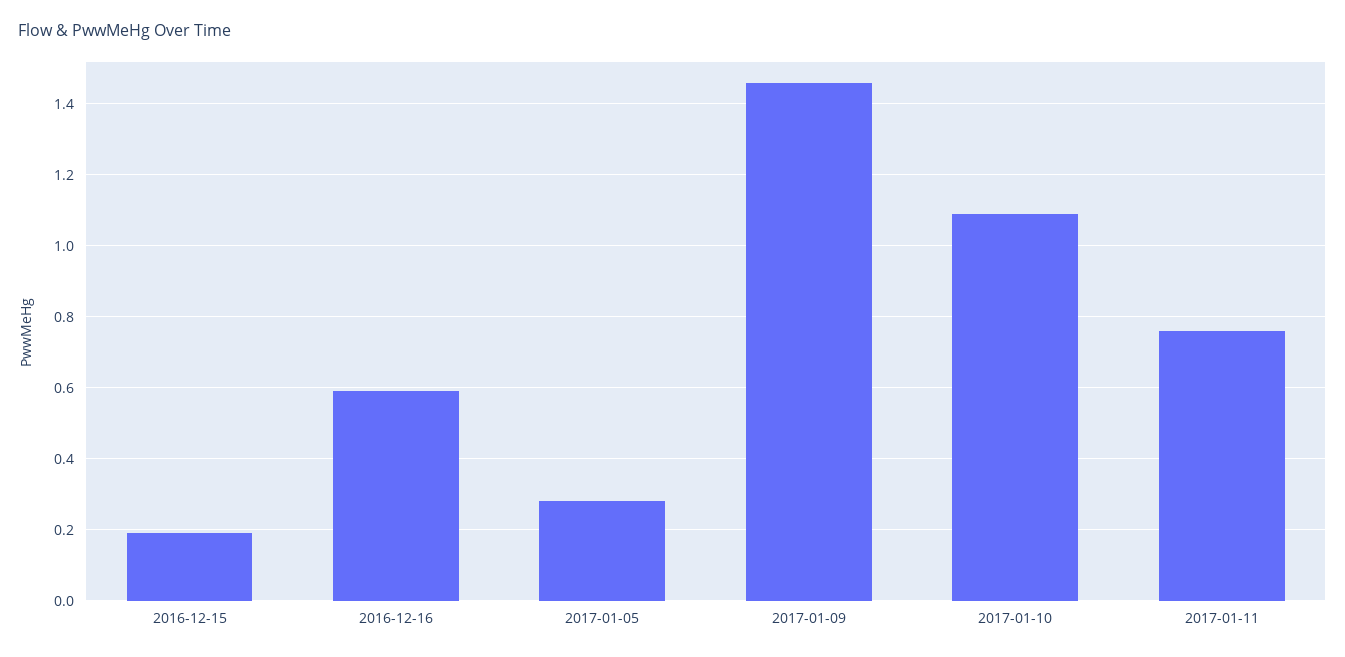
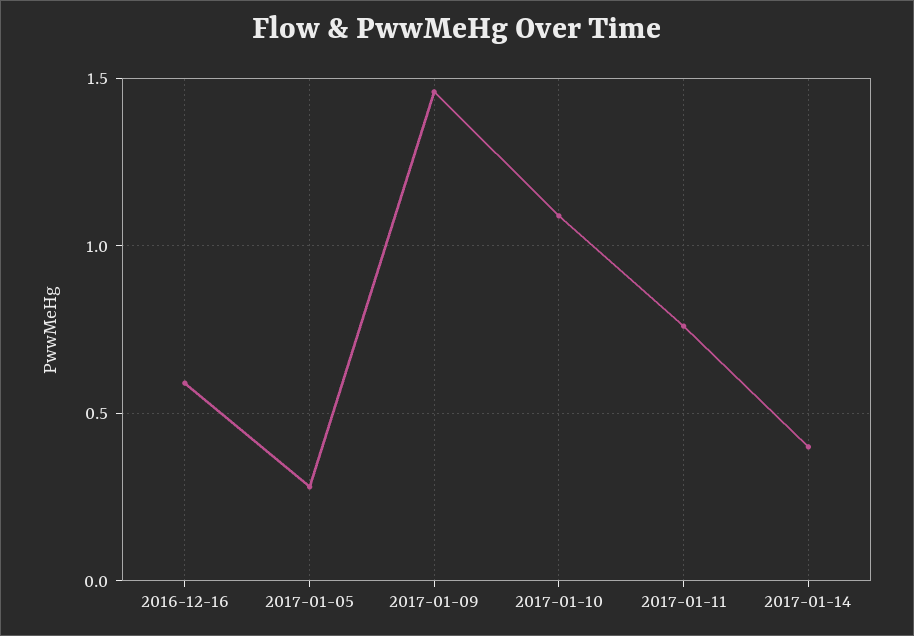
2016-12-15: 0.2 -> none
2017-01-14: none -> 0.4

